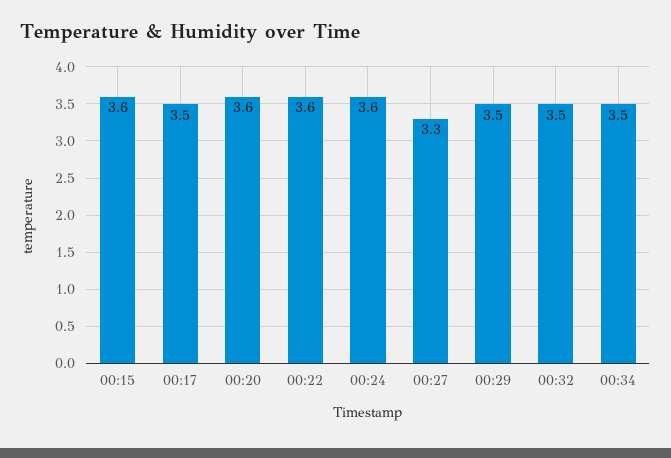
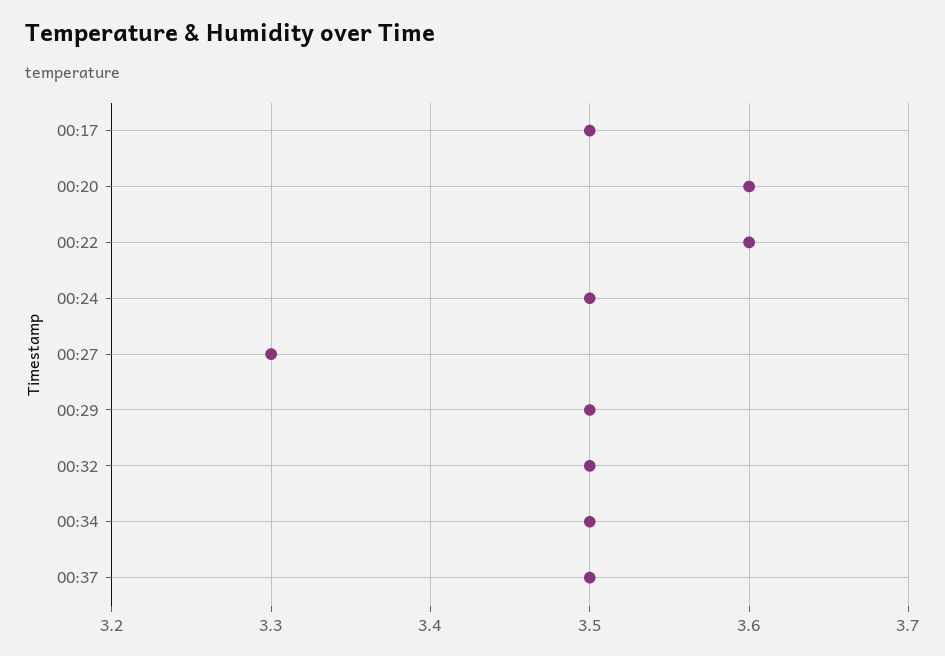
00:15: 3.6 -> none
00:24: 3.6 -> 3.5
00:37: none -> 3.5

